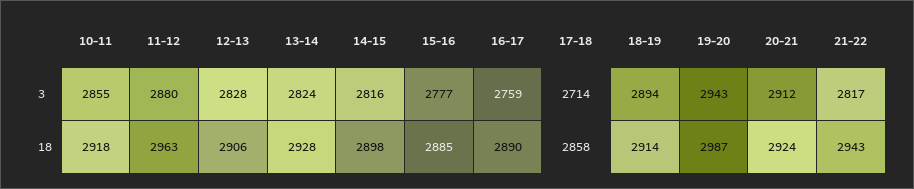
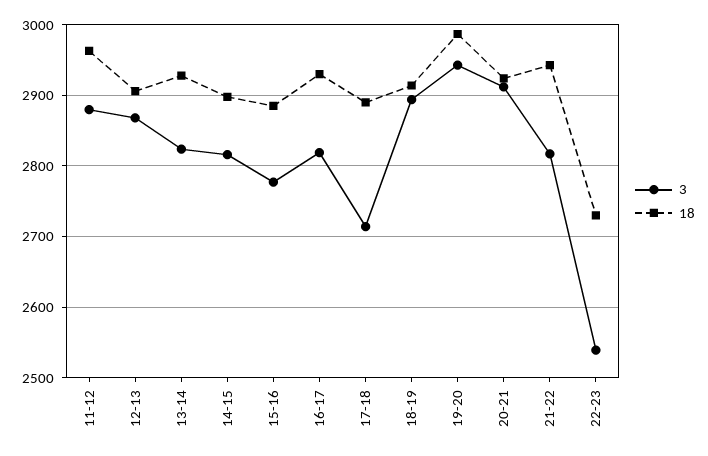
3, 10-11: 2855 -> none
3, 12-13: 2828 -> 2870
3, 16-17: 2759 -> 2820
18, 10-11: 2918 -> none
18, 16-17: 2890 -> 2930
18, 17-18: 2858 -> 2890
3, 22-23: none -> 2540
18, 22-23: none -> 2730

